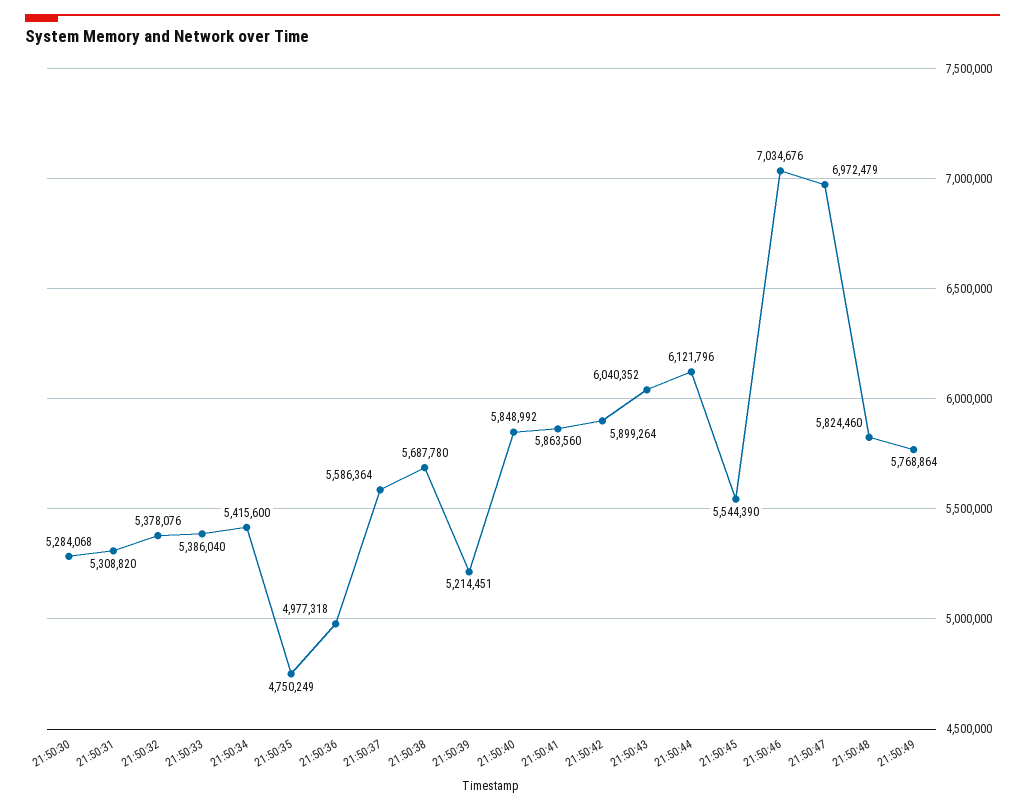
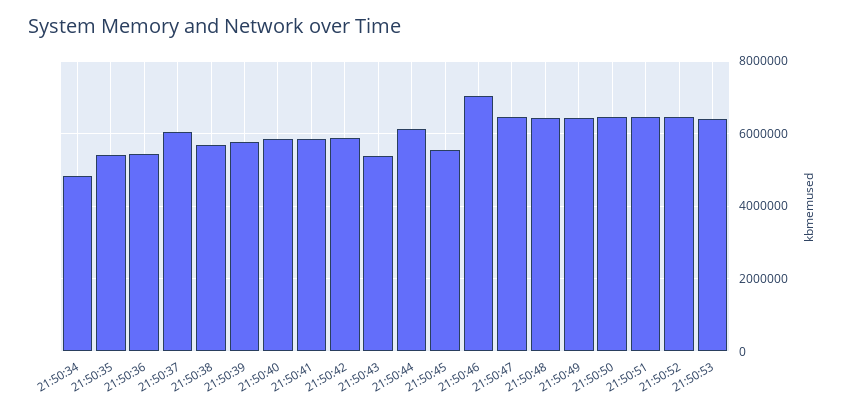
21:50:30: 5284068 -> none
21:50:31: 5308820 -> none
21:50:32: 5378076 -> none
21:50:33: 5386040 -> none
21:50:34: 5415600 -> 4800000
21:50:35: 4750249 -> 5400000
21:50:36: 4977318 -> 5400000
21:50:37: 5586364 -> 6000000
21:50:39: 5214451 -> 5800000
21:50:43: 6040352 -> 5400000
21:50:47: 6972479 -> 6400000
21:50:48: 5824460 -> 6400000
21:50:49: 5768864 -> 6400000
21:50:50: none -> 6400000
21:50:51: none -> 6400000
21:50:52: none -> 6400000
21:50:53: none -> 6400000

